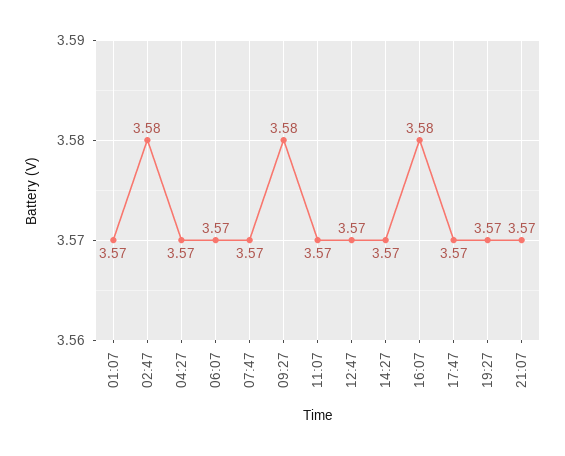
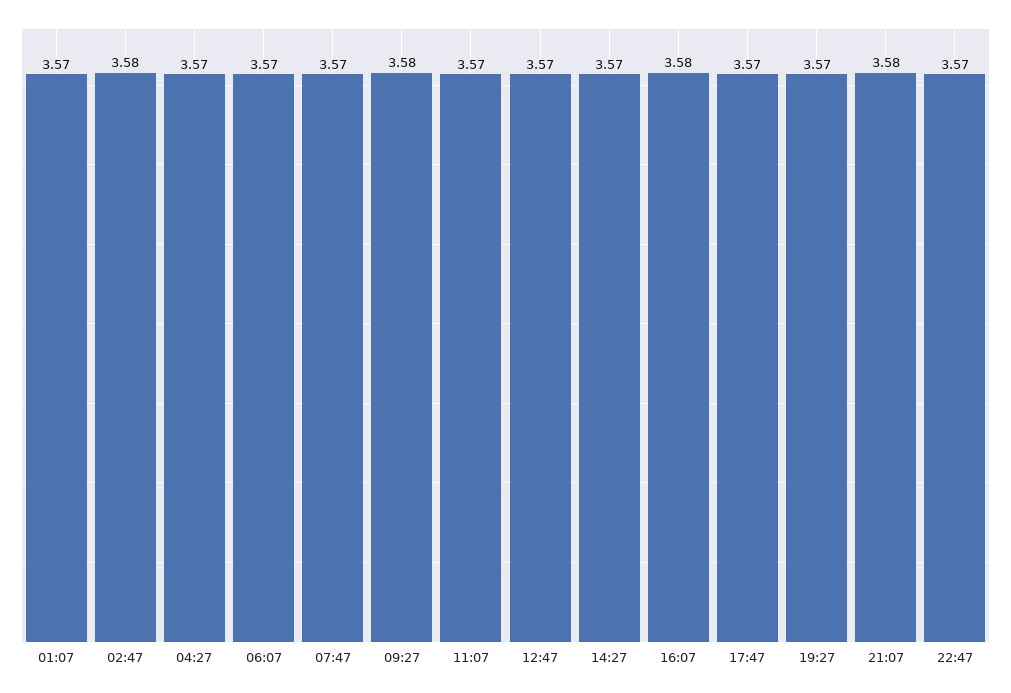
21:07: 3.57 -> 3.58
22:47: none -> 3.57

